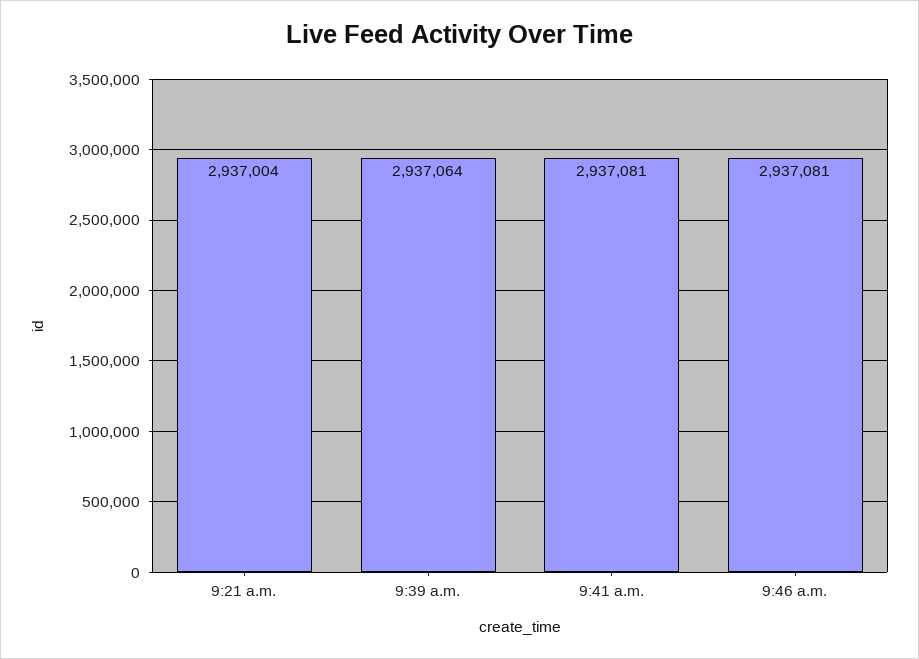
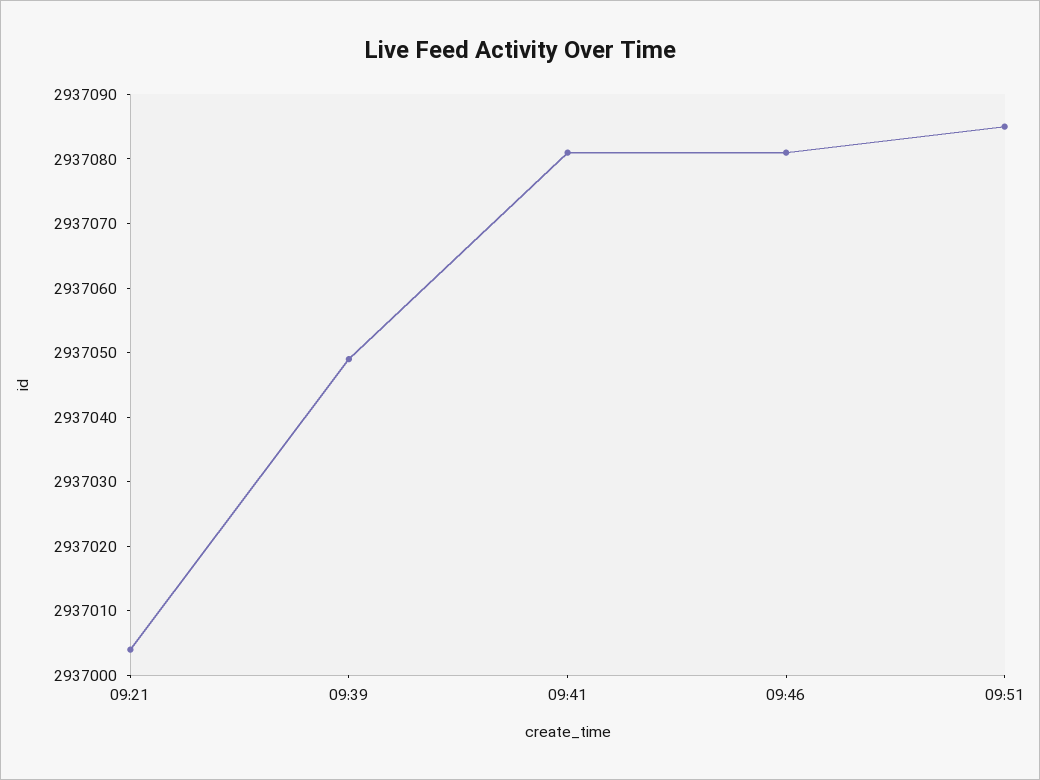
9:39 a.m.: 2937064 -> 2937050
09:51: none -> 2937085

